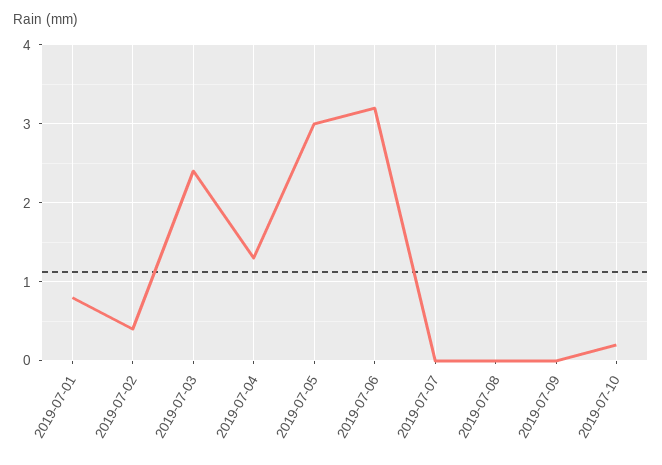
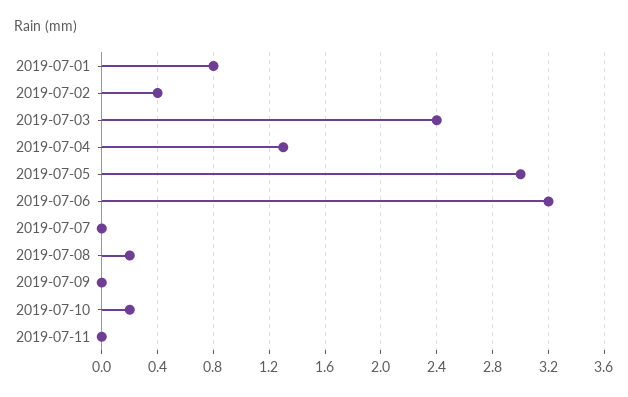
2019-07-08: 0 -> 0.2
2019-07-11: none -> 0

